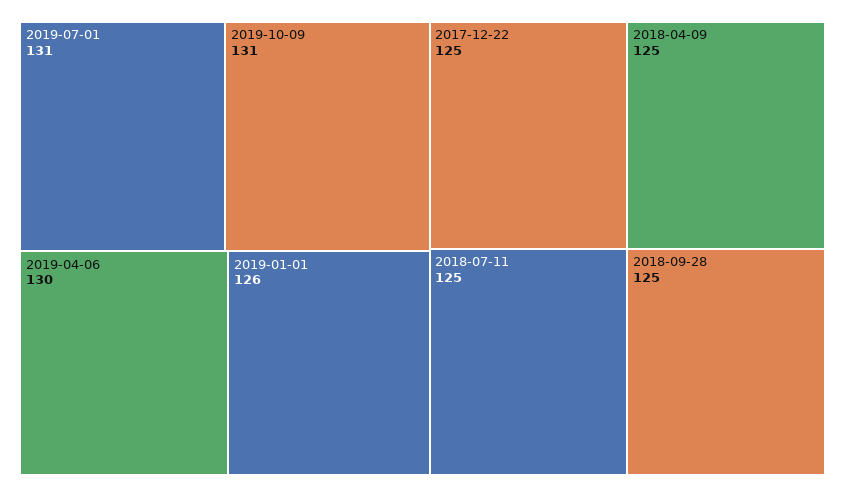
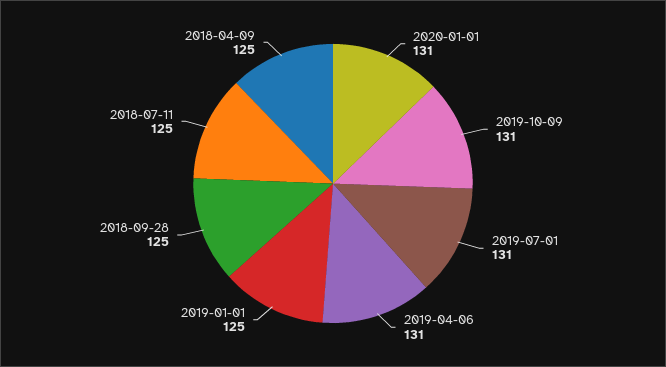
2019-04-06: 130 -> 131
2019-01-01: 126 -> 125
2017-12-22: 125 -> none
2020-01-01: none -> 131

